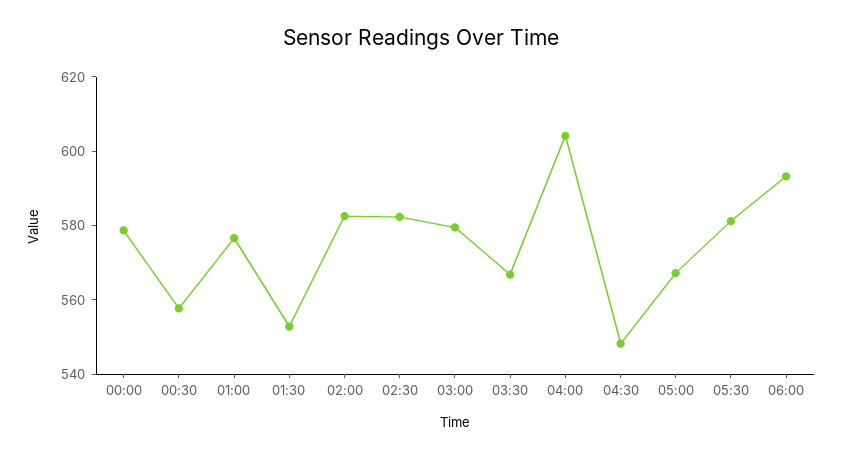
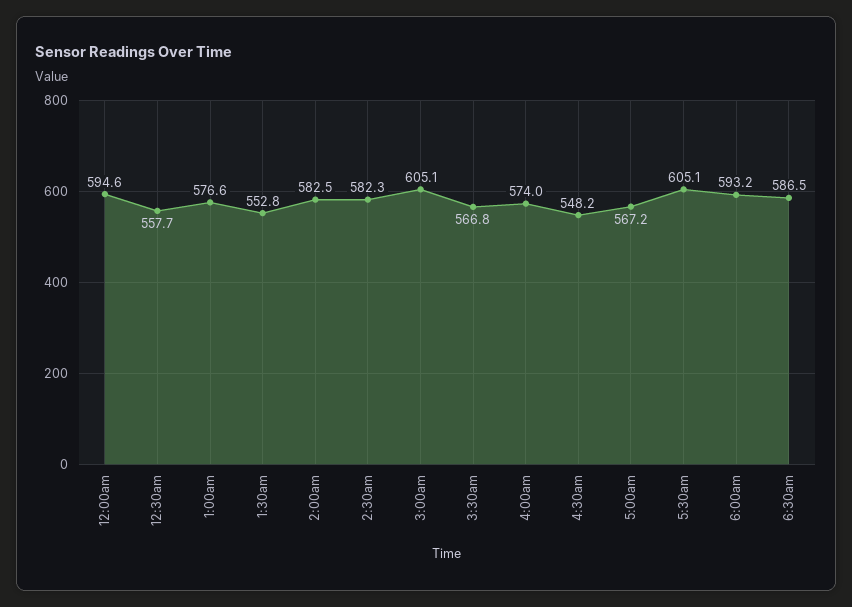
00:00: 580 -> 594.6
03:00: 580 -> 605.1
04:00: 605 -> 574
05:30: 580 -> 605.1
6:30am: none -> 586.5

